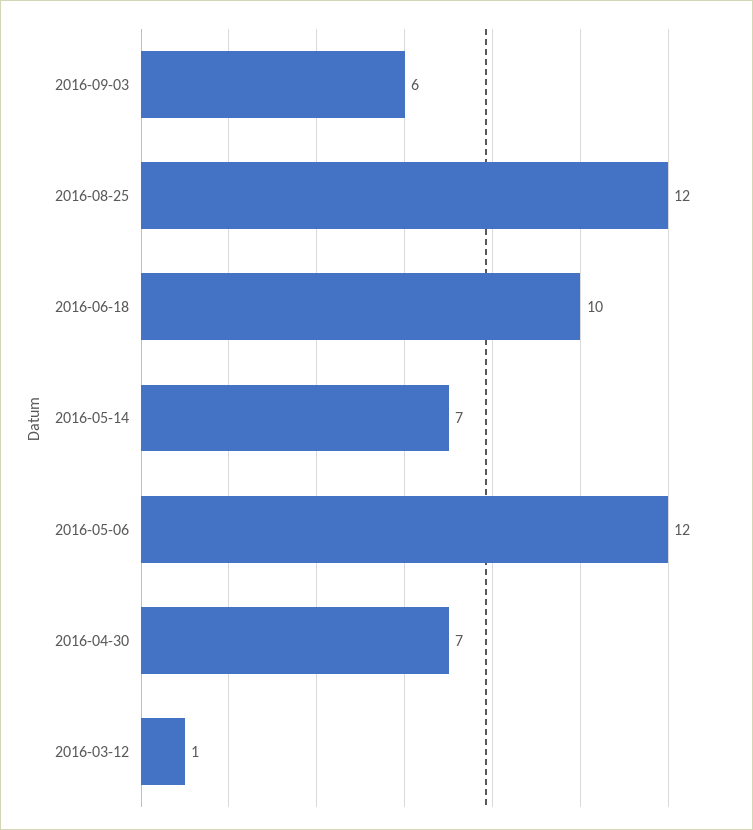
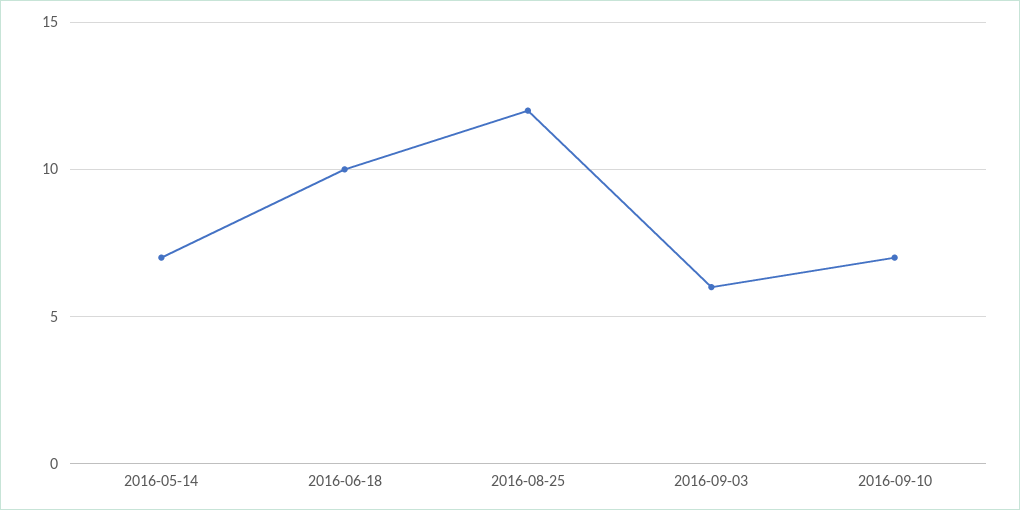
2016-05-06: 12 -> none
2016-04-30: 7 -> none
2016-03-12: 1 -> none
2016-09-10: none -> 7

